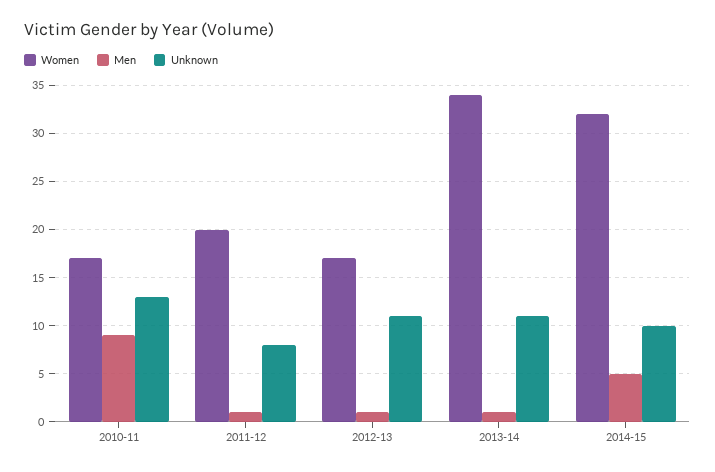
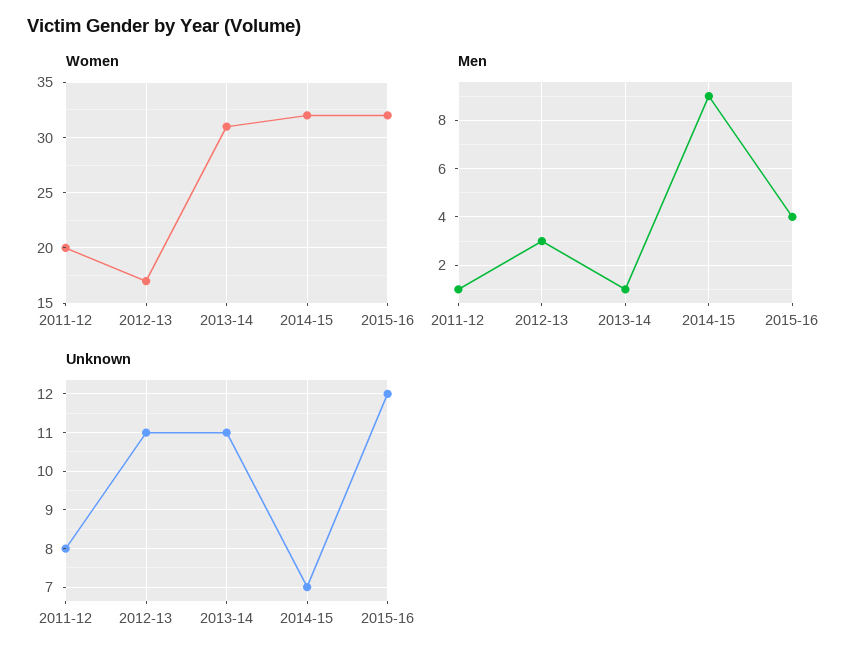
Women, 2010-11: 17 -> none
Men, 2010-11: 9 -> none
Unknown, 2010-11: 13 -> none
Men, 2012-13: 1 -> 3
Women, 2013-14: 34 -> 31
Men, 2014-15: 5 -> 9
Unknown, 2014-15: 10 -> 7
Women, 2015-16: none -> 32
Men, 2015-16: none -> 4
Unknown, 2015-16: none -> 12

